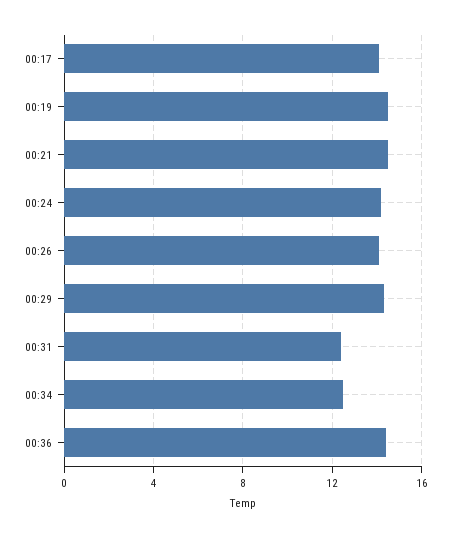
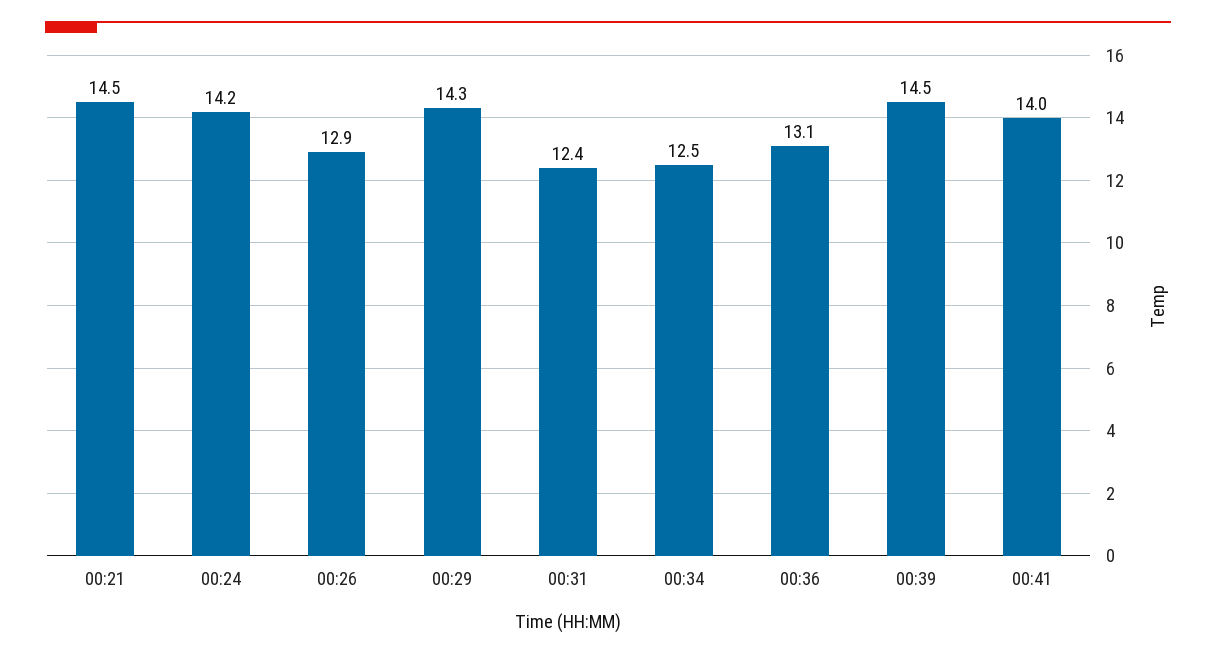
00:17: 14 -> none
00:19: 14.5 -> none
00:26: 14 -> 12.9
00:36: 14.5 -> 13.1
00:39: none -> 14.5
00:41: none -> 14

